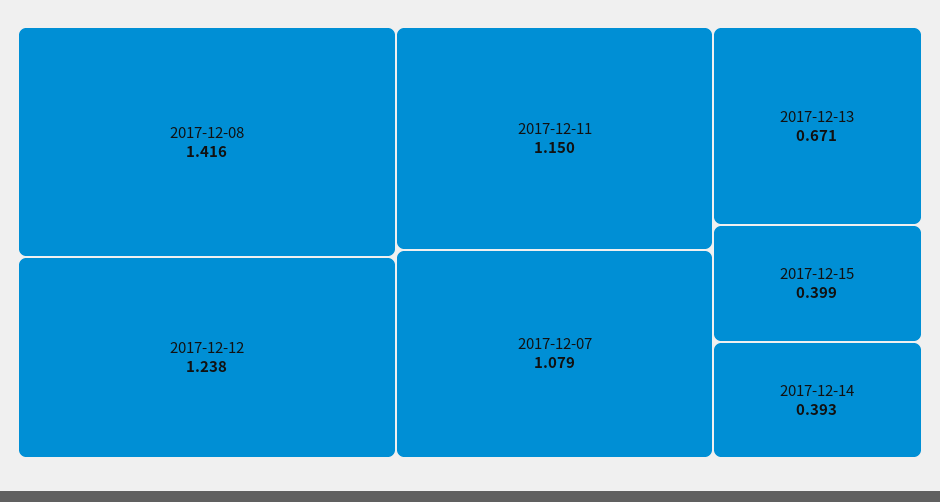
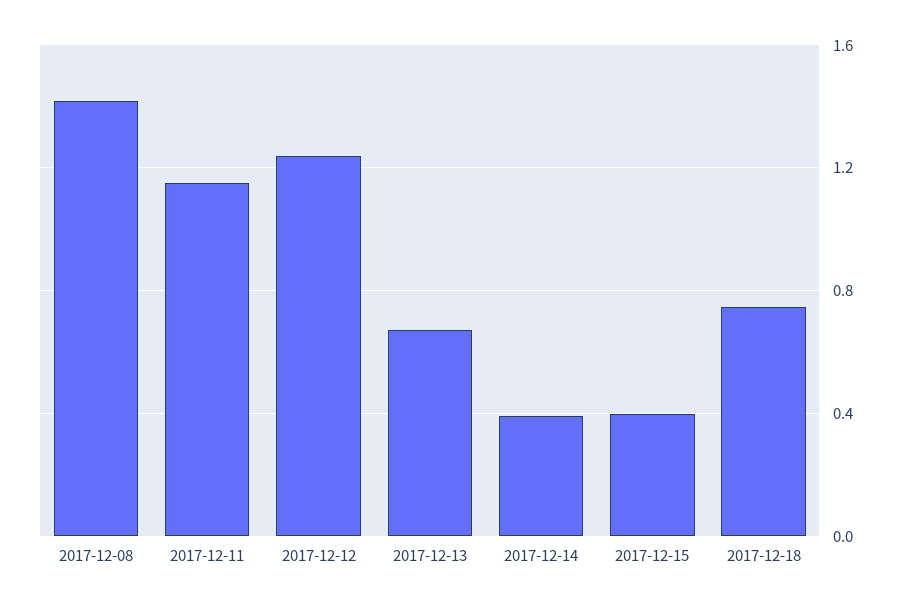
2017-12-07: 1.079 -> none
2017-12-18: none -> 0.75

